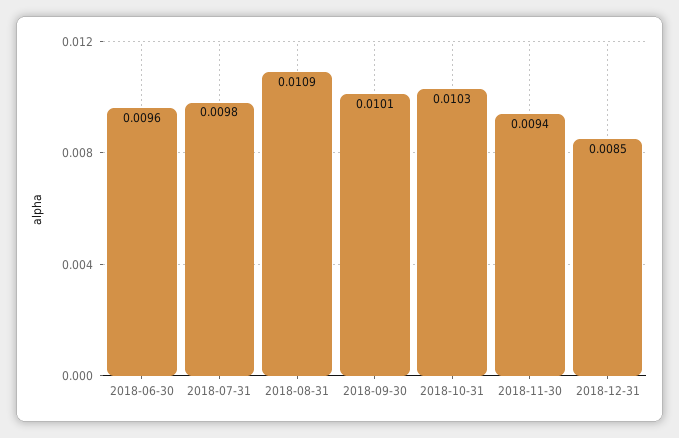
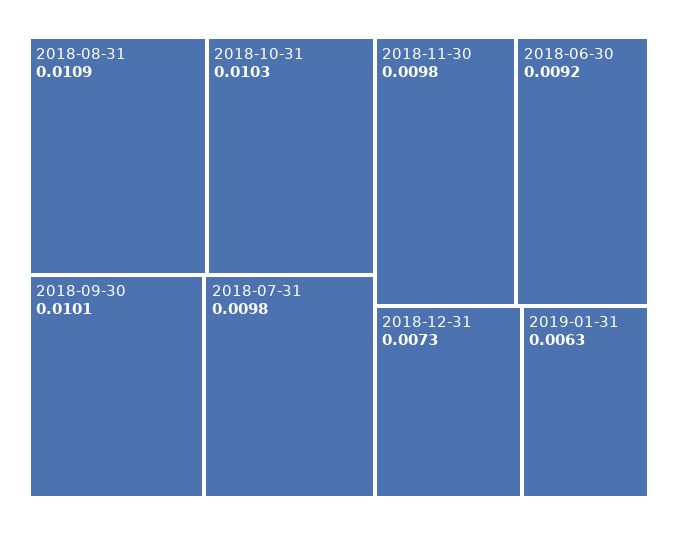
2018-06-30: 0.0096 -> 0.0092
2018-11-30: 0.0094 -> 0.0098
2018-12-31: 0.0085 -> 0.0073
2019-01-31: none -> 0.0063

